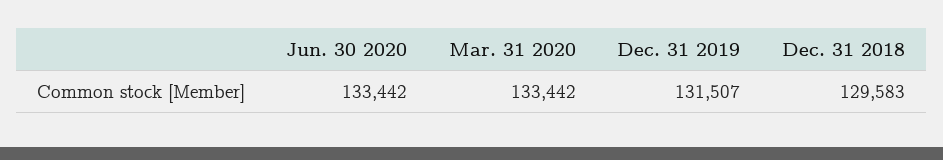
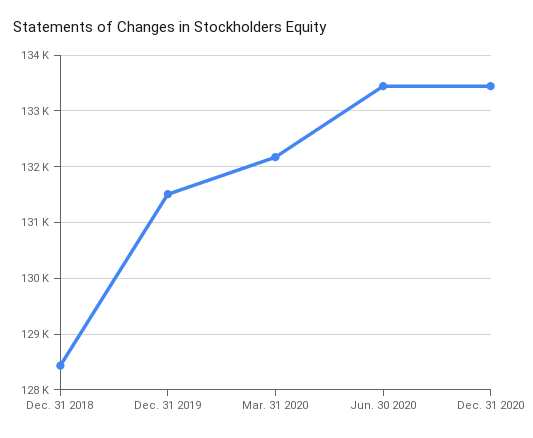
Mar. 31 2020: 133442 -> 132200
Dec. 31 2018: 129583 -> 128400
Dec. 31 2020: none -> 133400

